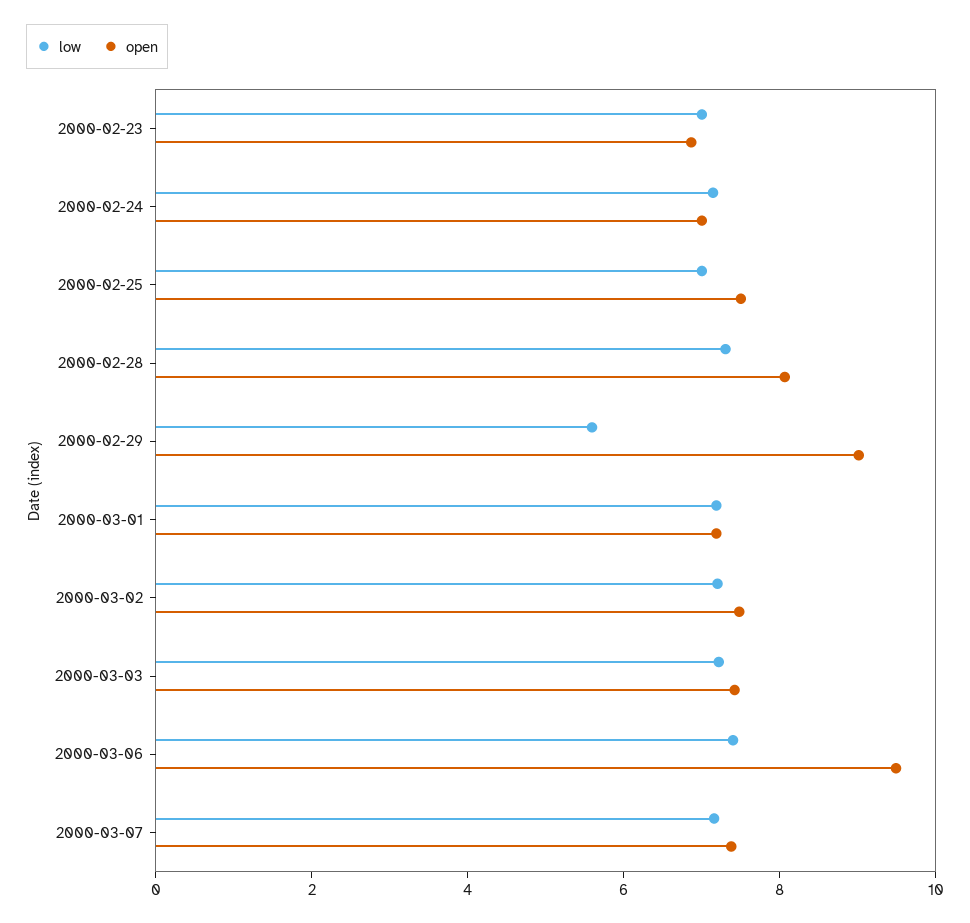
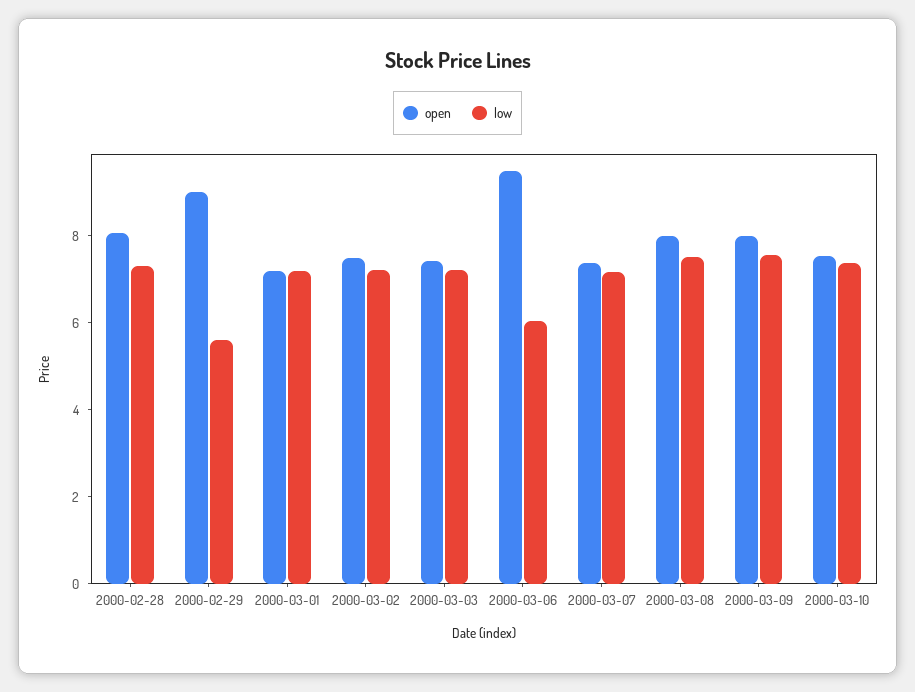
low, 2000-02-23: 7 -> none
open, 2000-02-23: 7 -> none
low, 2000-02-24: 7 -> none
open, 2000-02-24: 7 -> none
low, 2000-02-25: 7 -> none
open, 2000-02-25: 7.5 -> none
low, 2000-03-06: 7.5 -> 6
open, 2000-03-08: none -> 8
low, 2000-03-08: none -> 7.5
open, 2000-03-09: none -> 8
low, 2000-03-09: none -> 7.5
open, 2000-03-10: none -> 7.5
low, 2000-03-10: none -> 7.5

